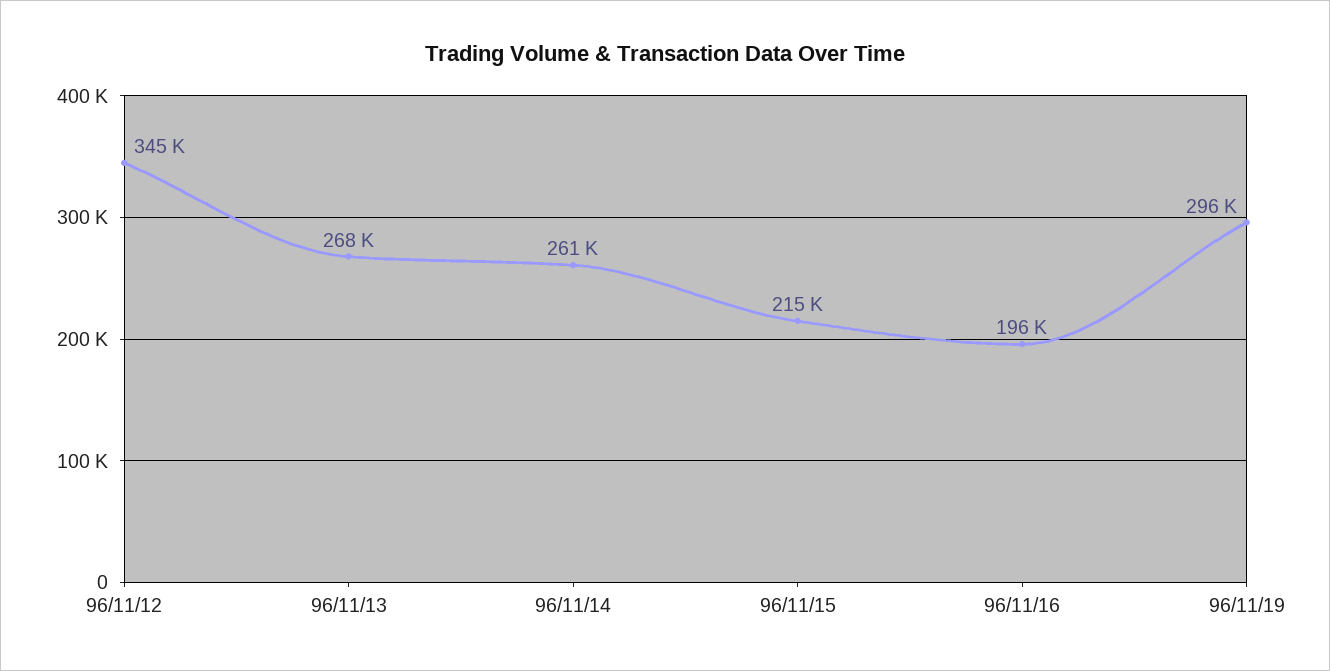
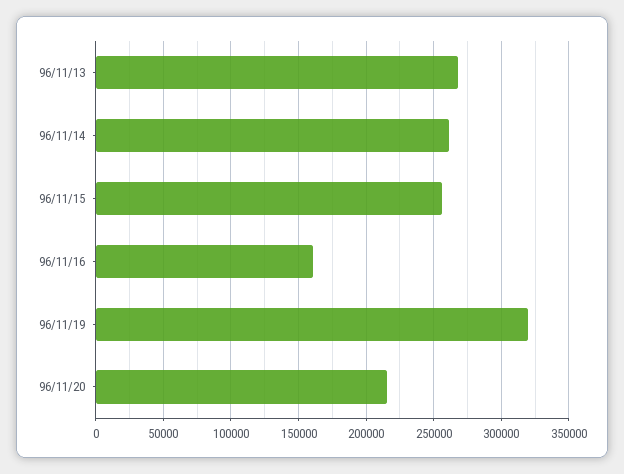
96/11/12: 345000 -> none
96/11/15: 215000 -> 255000
96/11/16: 196000 -> 160000
96/11/19: 296000 -> 320000
96/11/20: none -> 215000

